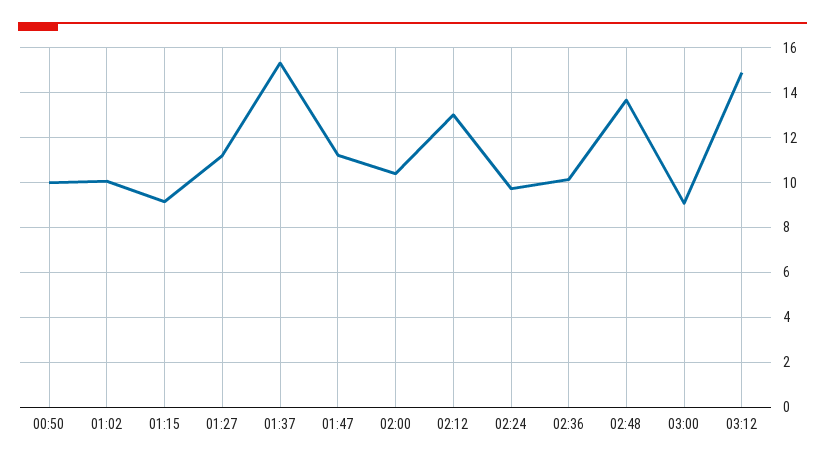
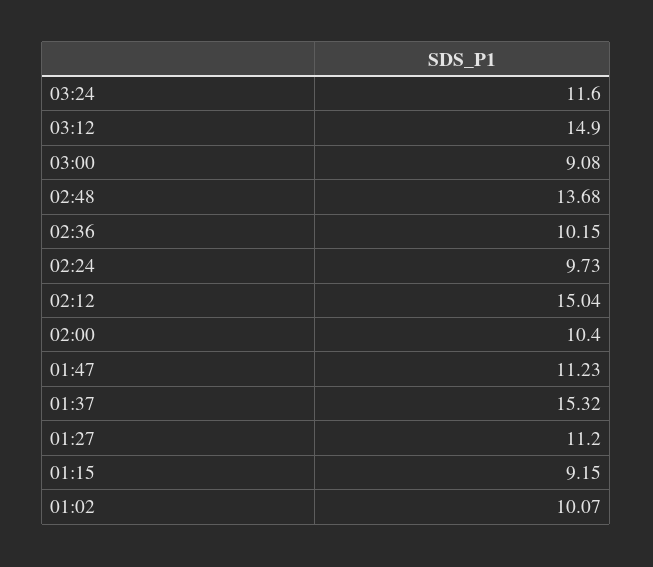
00:50: 10 -> none
02:12: 13 -> 15.04
03:24: none -> 11.6

